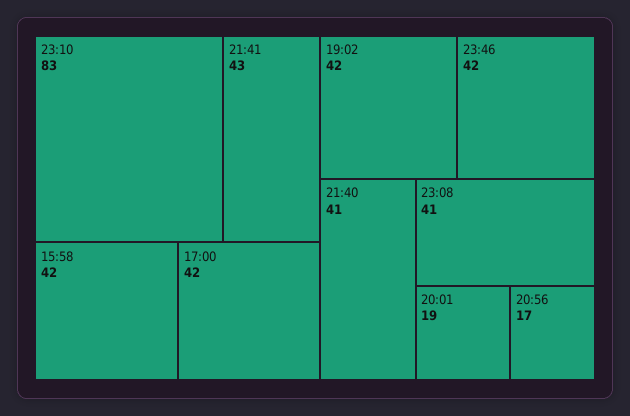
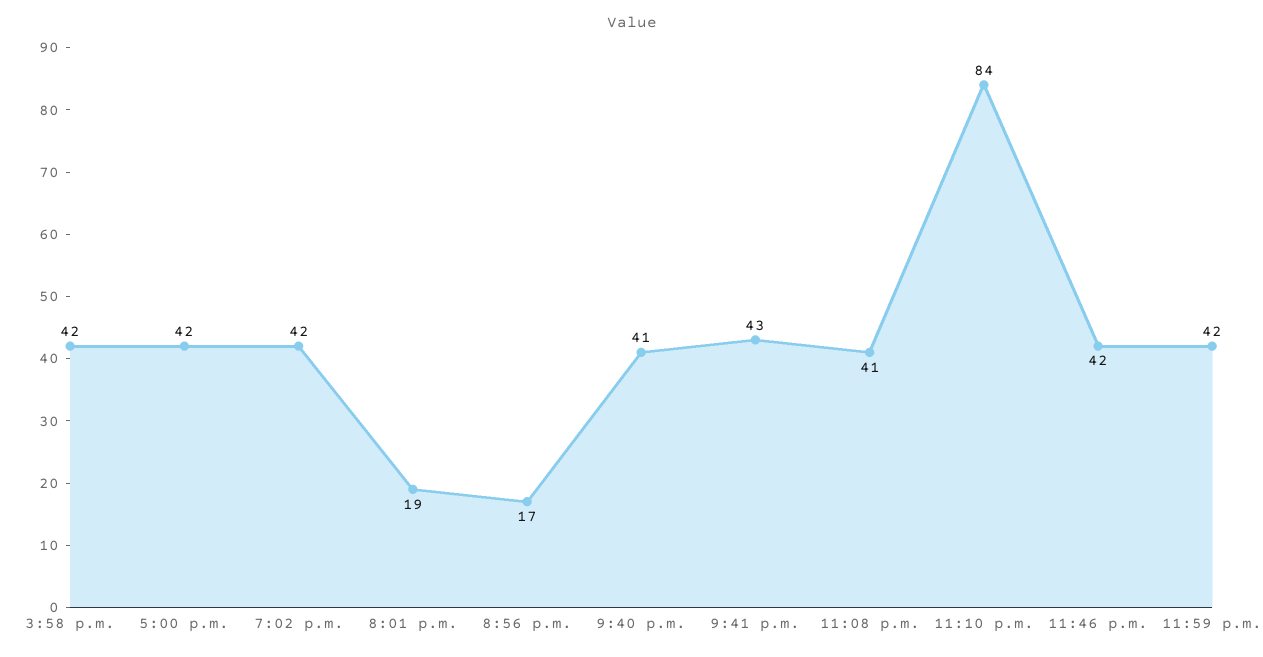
23:10: 83 -> 84
11:59 p.m.: none -> 42

